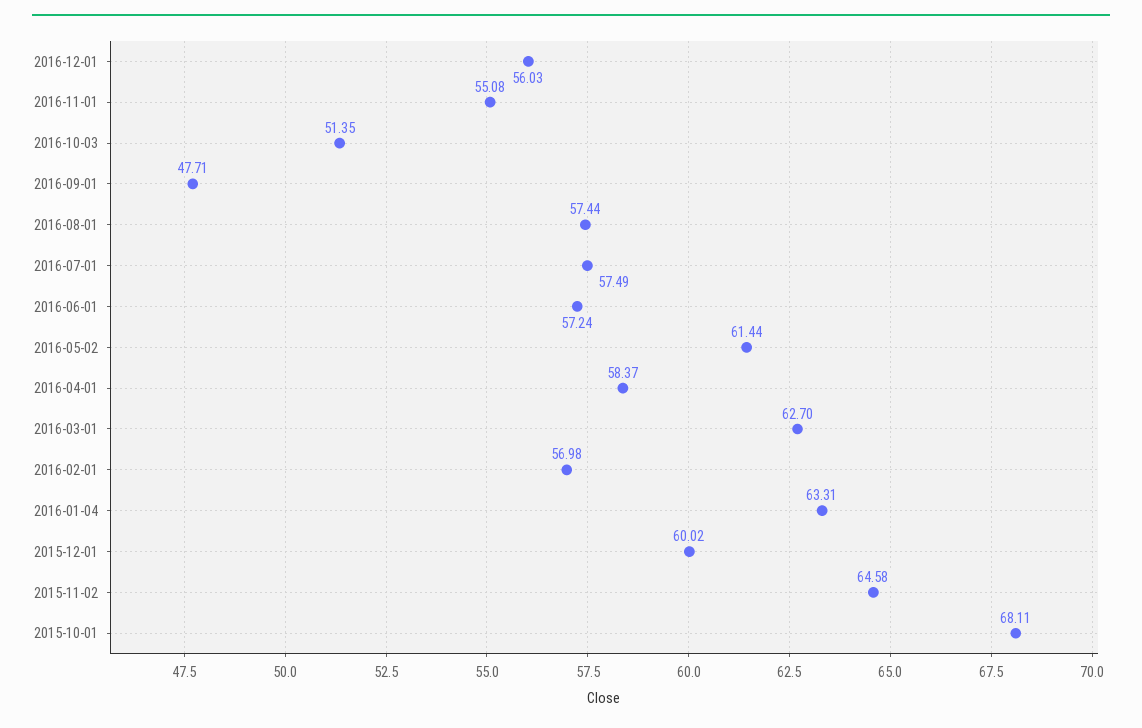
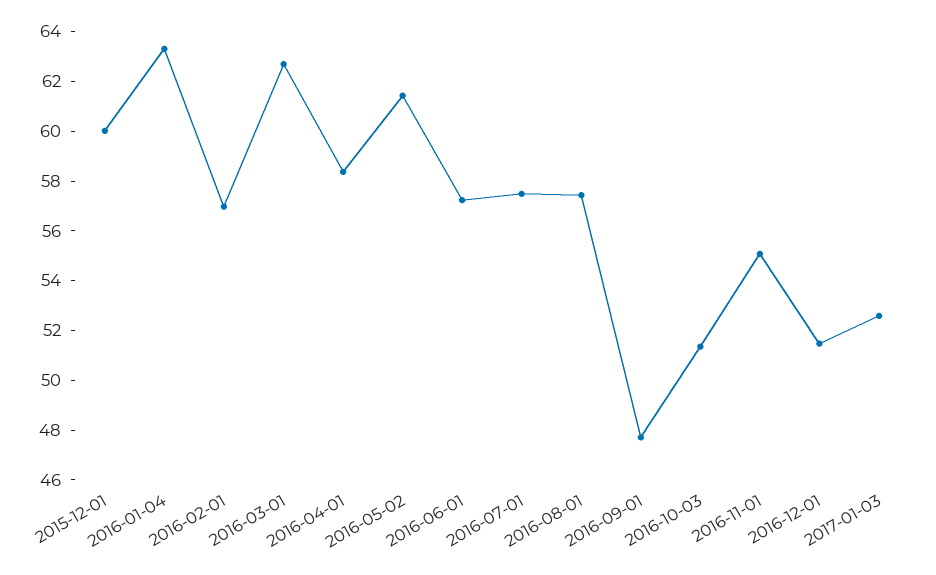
2016-12-01: 56.03 -> 51.5
2015-11-02: 64.58 -> none
2015-10-01: 68.11 -> none
2017-01-03: none -> 52.5

